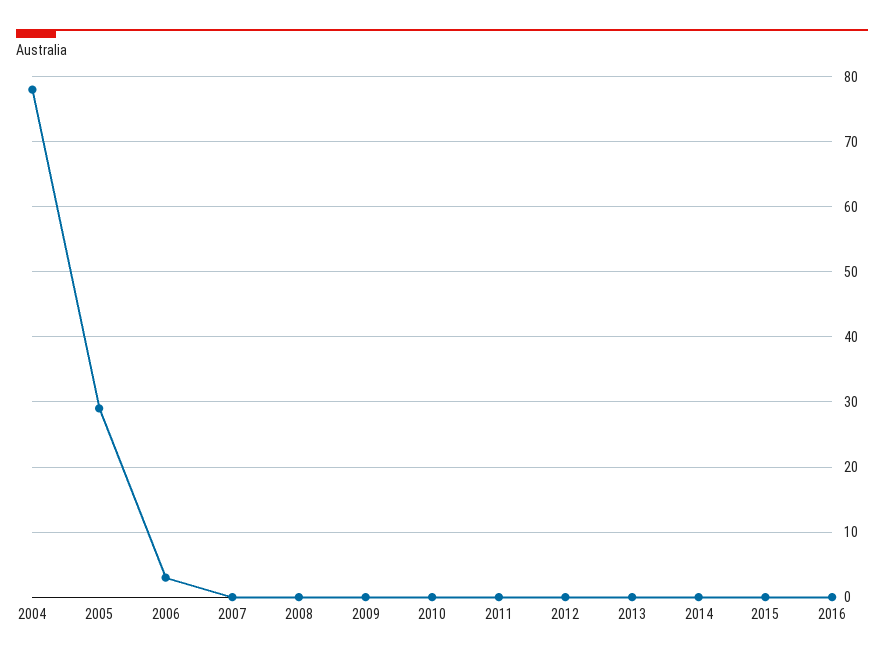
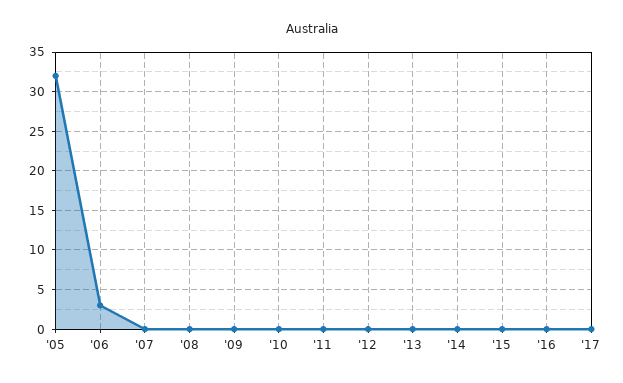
2004: 78 -> none
2005: 29 -> 32
'17: none -> 0

